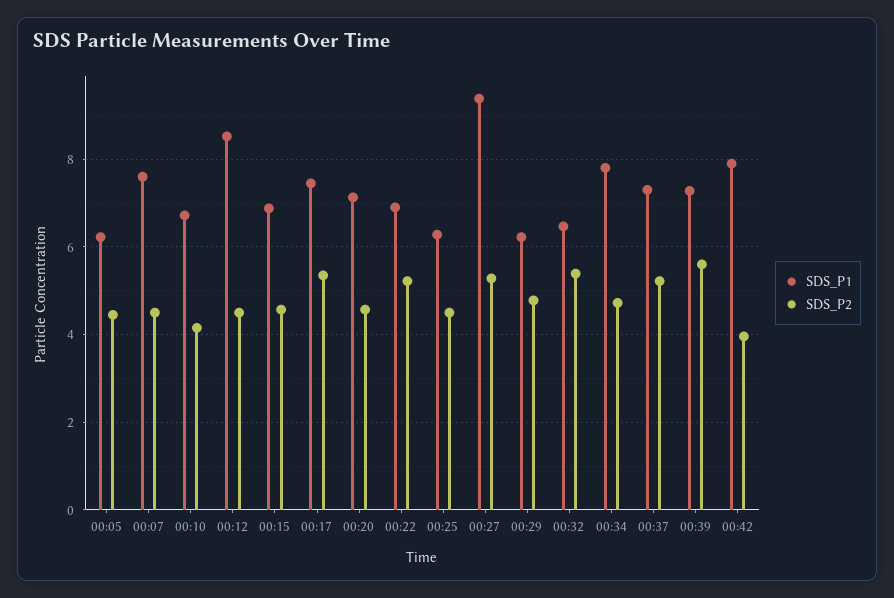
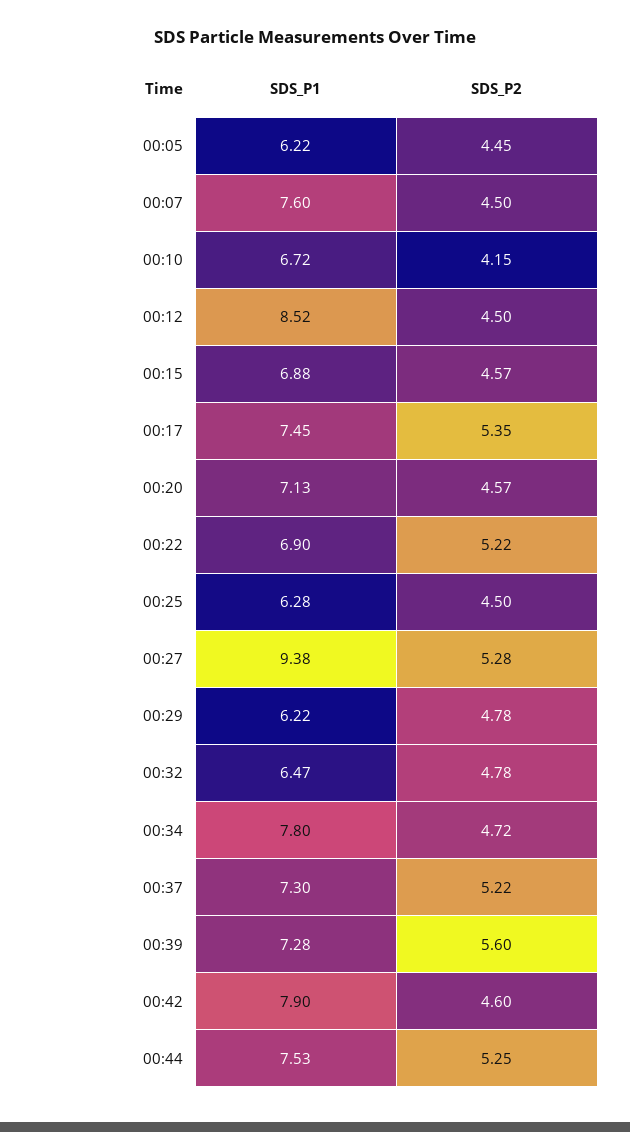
SDS_P2, 00:32: 5.4 -> 4.78
SDS_P2, 00:42: 4 -> 4.6
SDS_P1, 00:44: none -> 7.53
SDS_P2, 00:44: none -> 5.25

